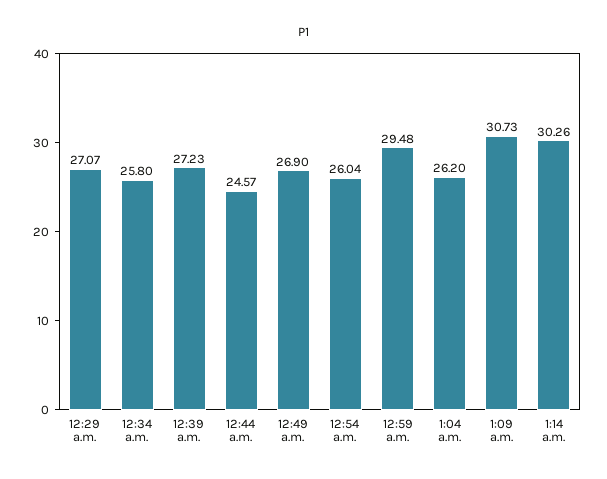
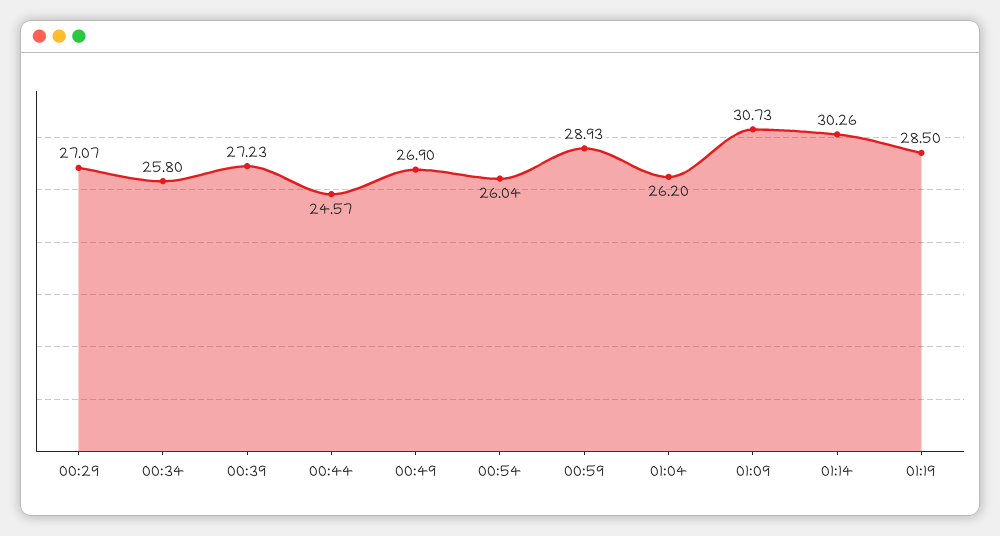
12:59 a.m.: 29.48 -> 28.93
01:19: none -> 28.5

